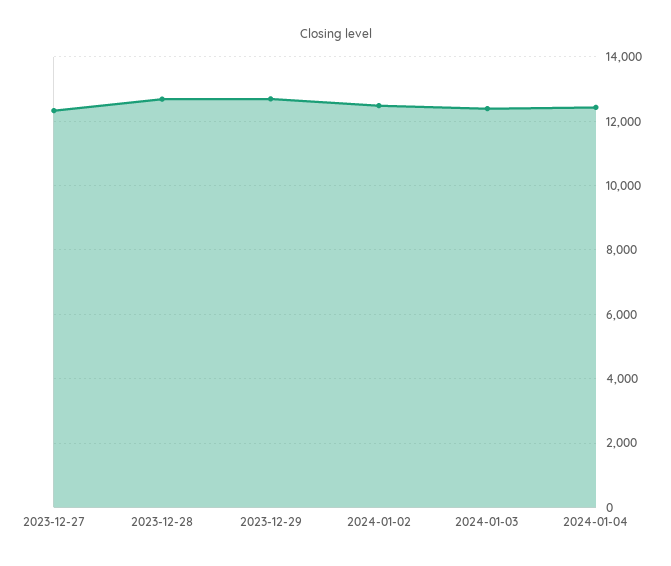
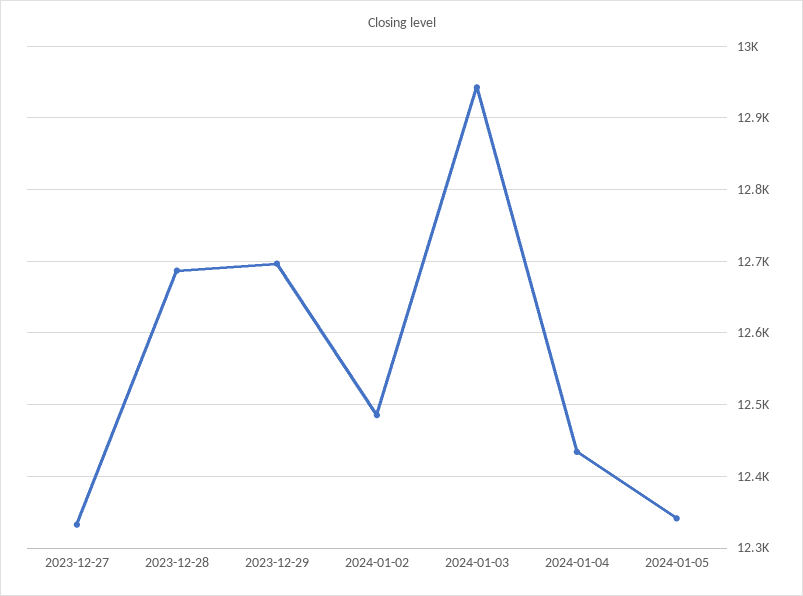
2024-01-03: 12400 -> 12940
2024-01-05: none -> 12340

